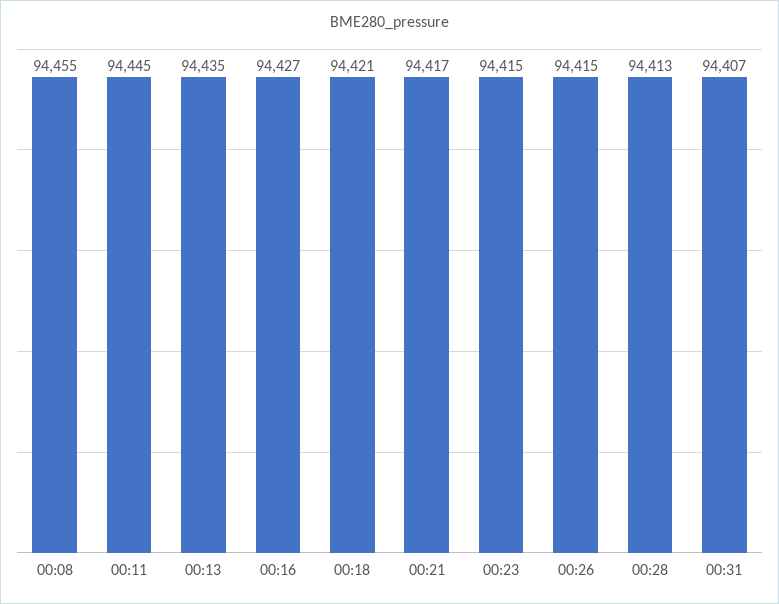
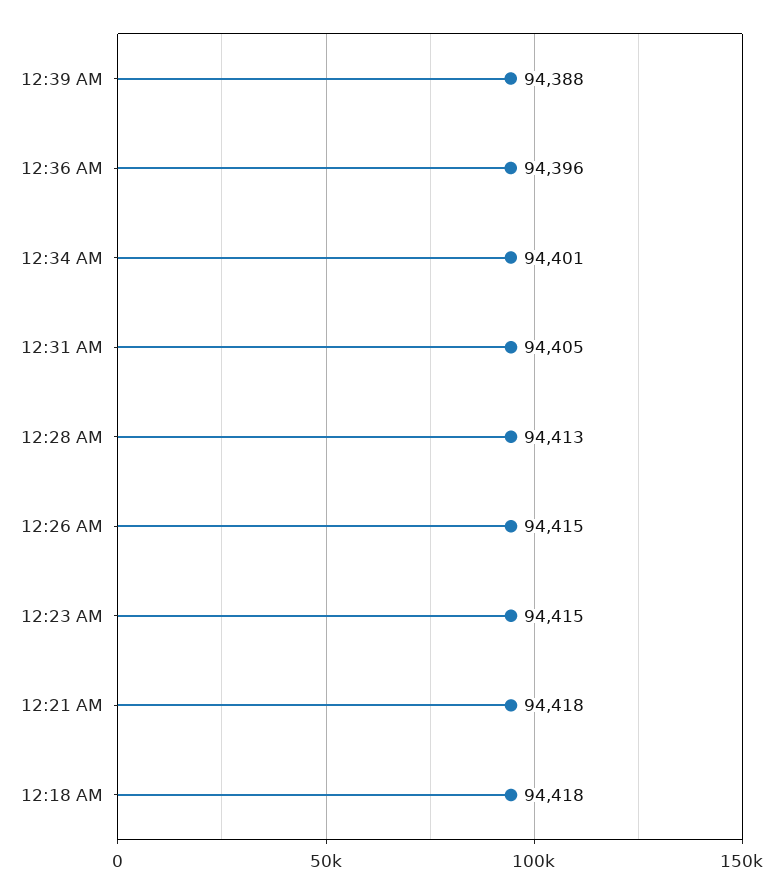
00:08: 94455 -> none
00:11: 94445 -> none
00:13: 94435 -> none
00:16: 94427 -> none
00:18: 94421 -> 94418
00:21: 94417 -> 94418
00:31: 94407 -> 94405
12:39 AM: none -> 94388
12:36 AM: none -> 94396
12:34 AM: none -> 94401

